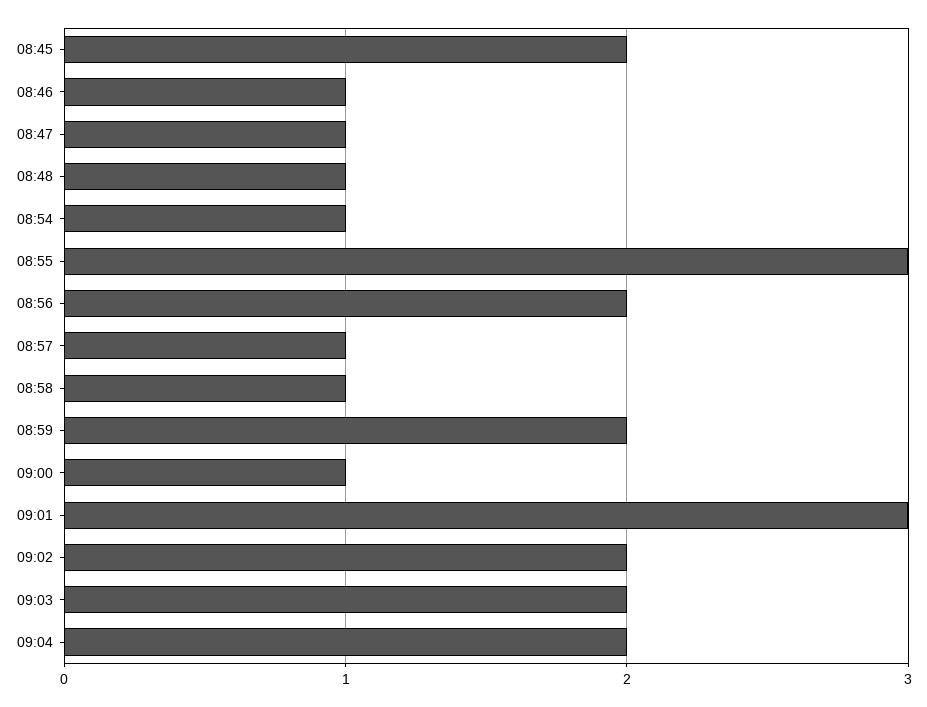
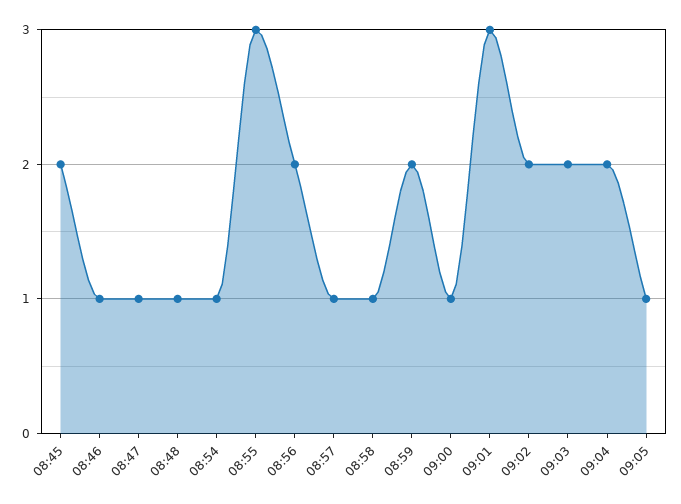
09:05: none -> 1

